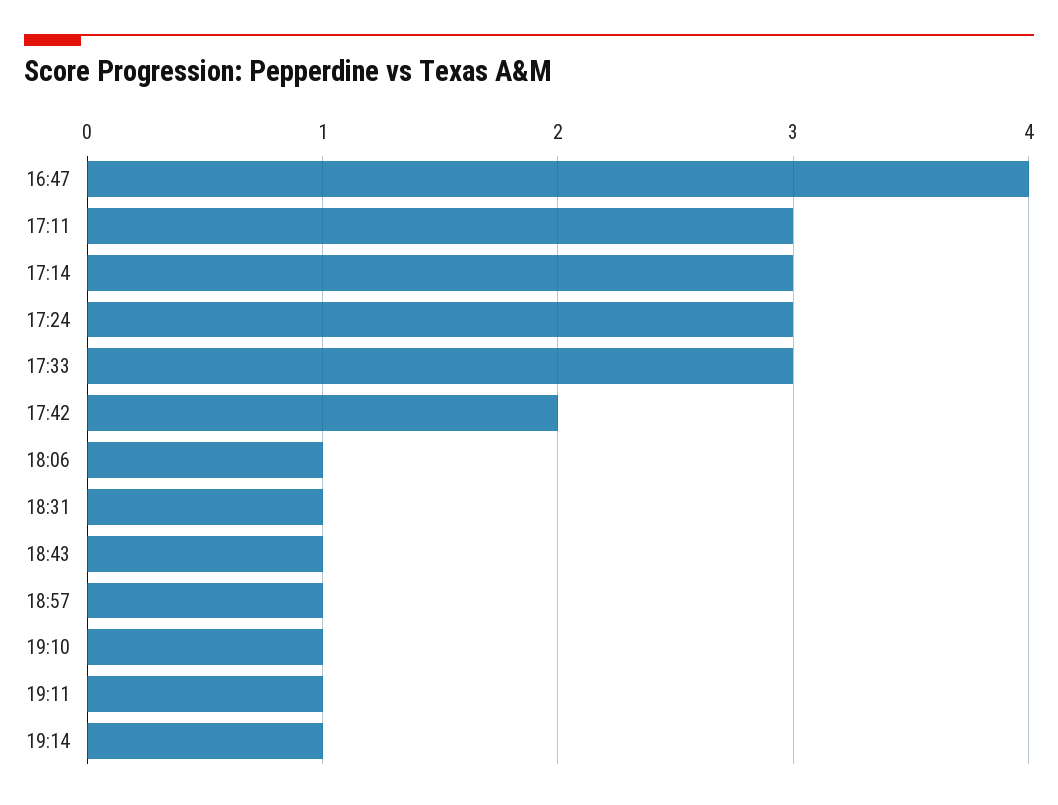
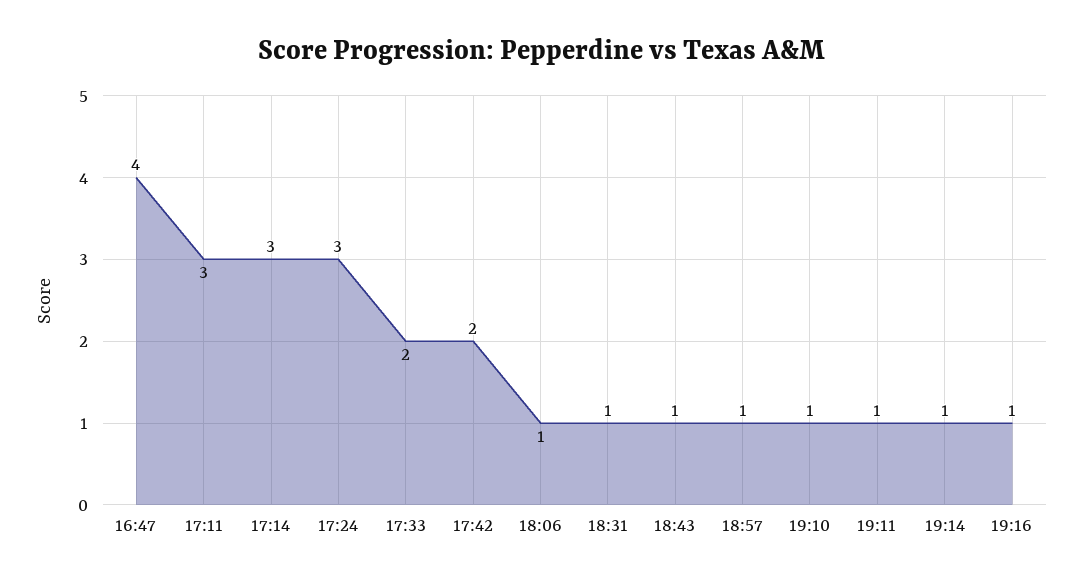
17:33: 3 -> 2
19:16: none -> 1

